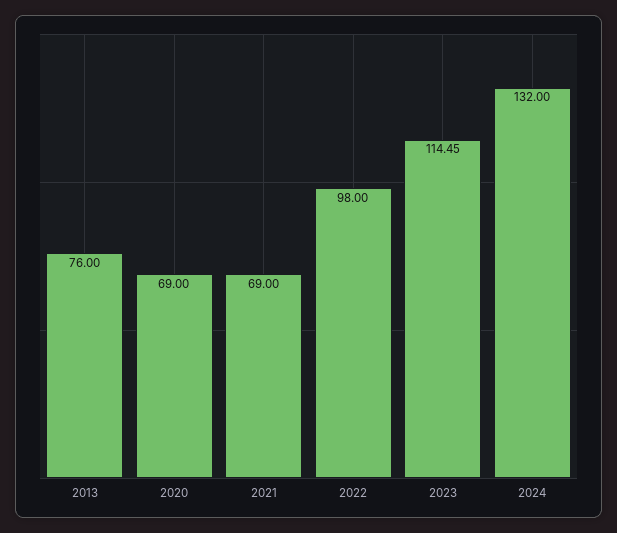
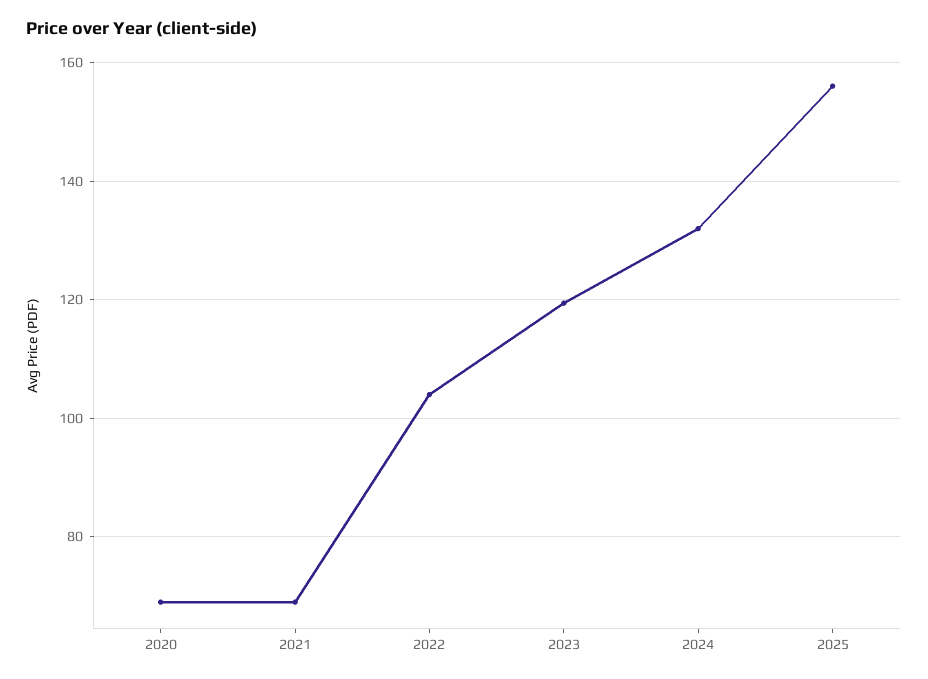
2013: 76 -> none
2022: 98 -> 104
2023: 114.45 -> 120
2025: none -> 156

